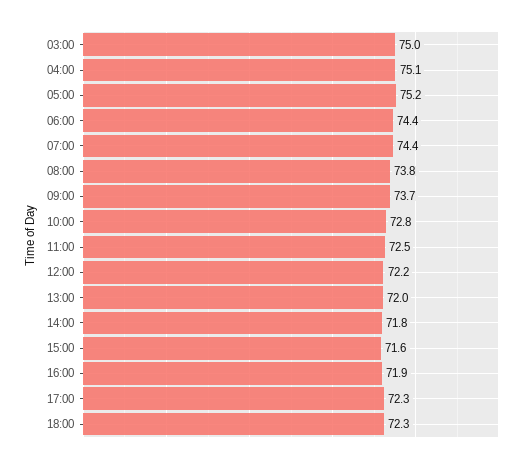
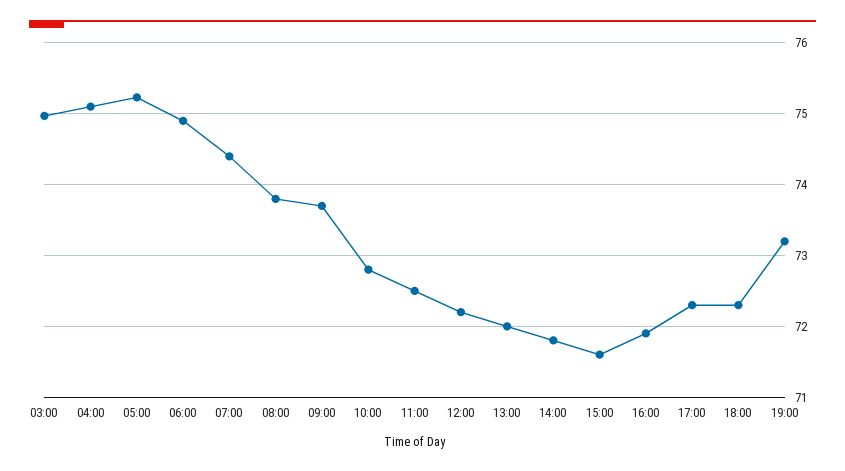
06:00: 74.4 -> 74.9
19:00: none -> 73.2

